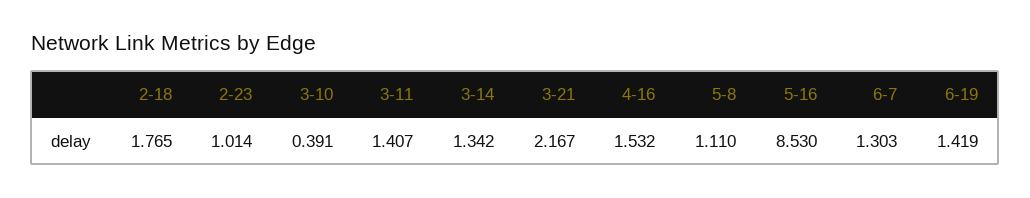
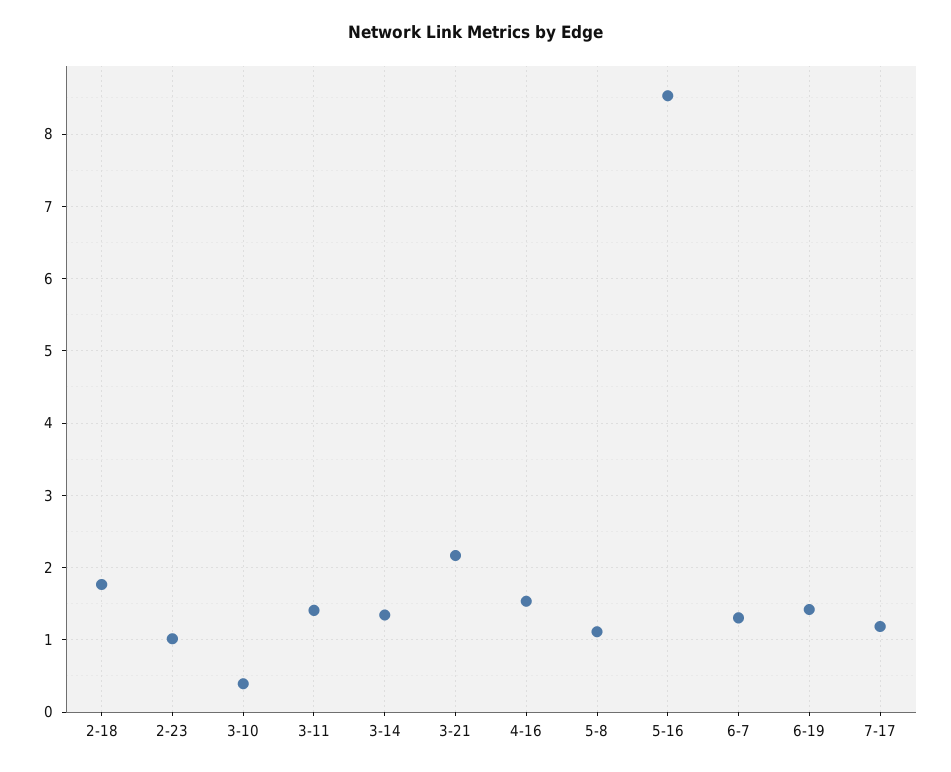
7-17: none -> 1.2

